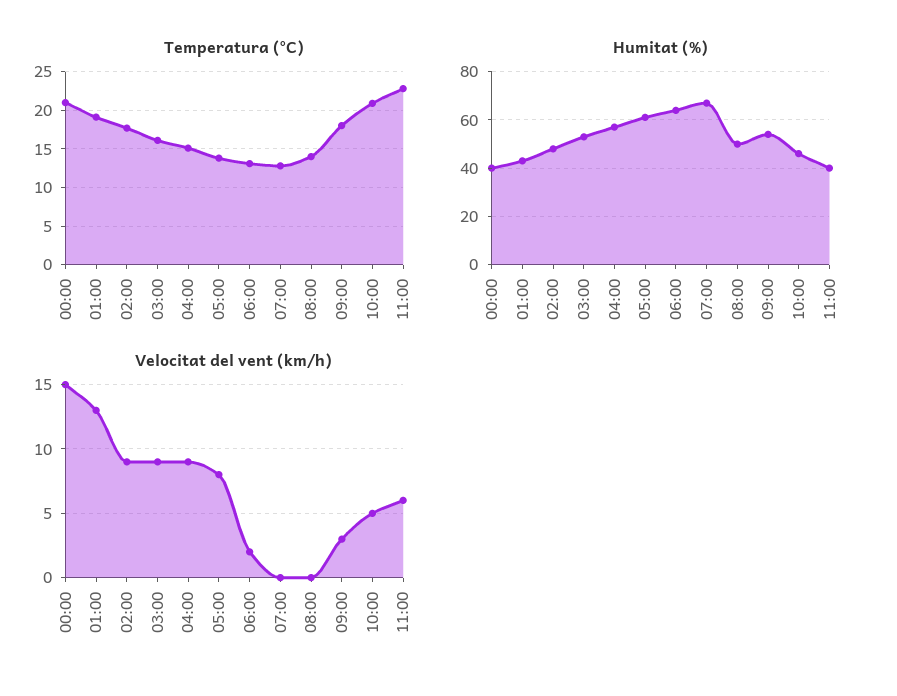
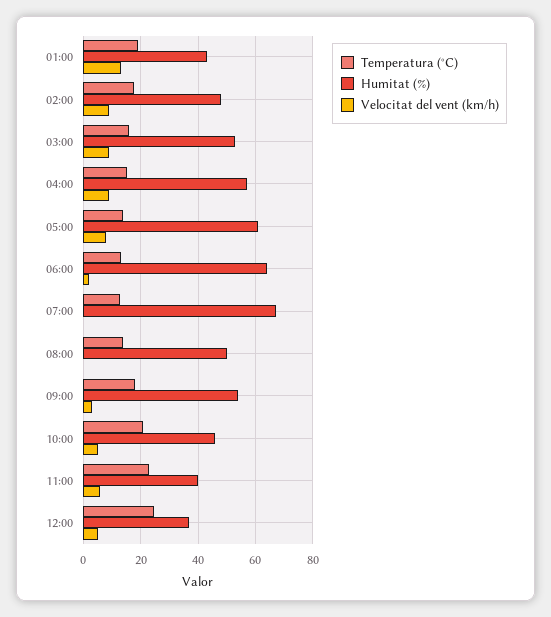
Temperatura (°C), 00:00: 21 -> none
Humitat (%), 00:00: 40 -> none
Velocitat del vent (km/h), 00:00: 15 -> none
Temperatura (°C), 12:00: none -> 25
Humitat (%), 12:00: none -> 37.5
Velocitat del vent (km/h), 12:00: none -> 5

